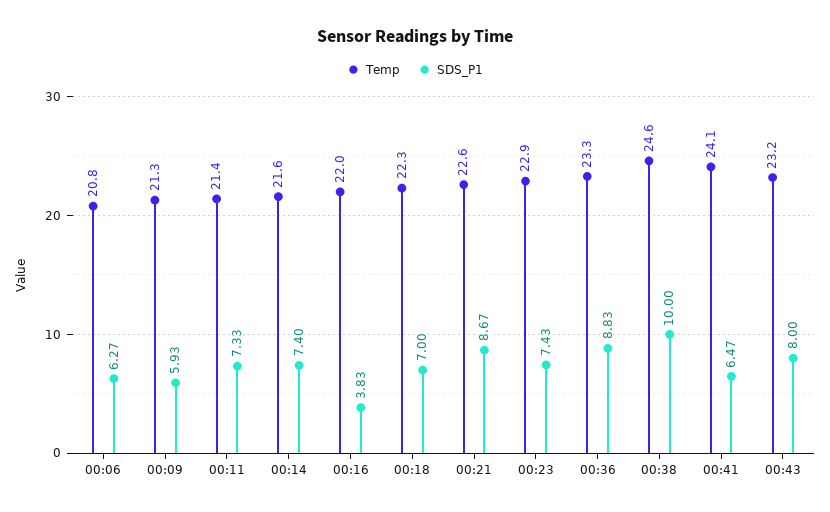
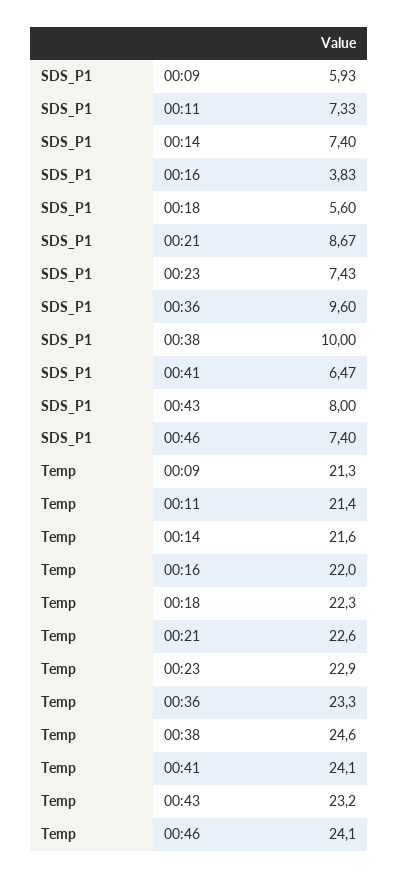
Temp, 00:06: 20.8 -> none
SDS_P1, 00:06: 6.27 -> none
SDS_P1, 00:18: 7 -> 5.6
SDS_P1, 00:36: 8.83 -> 9.6
SDS_P1, 00:46: none -> 7.4
Temp, 00:46: none -> 24.1

